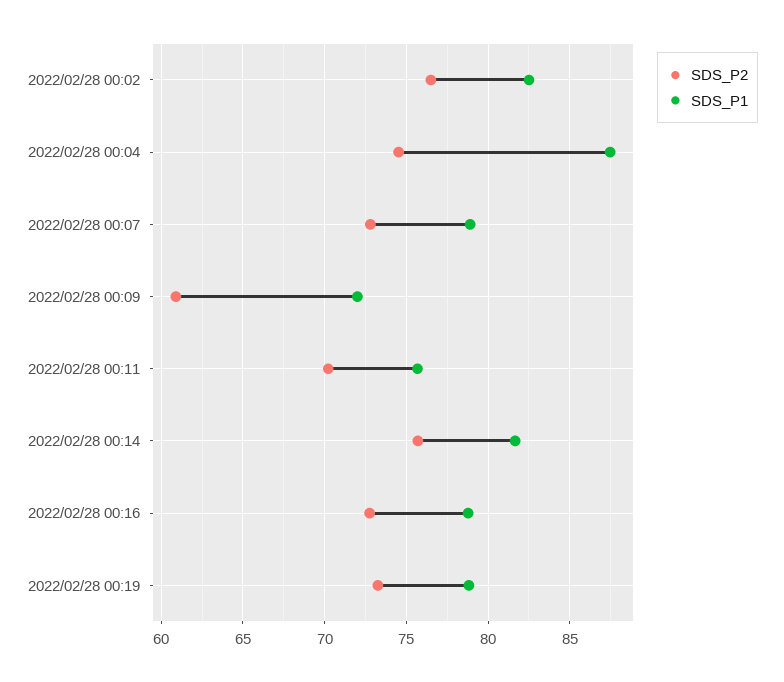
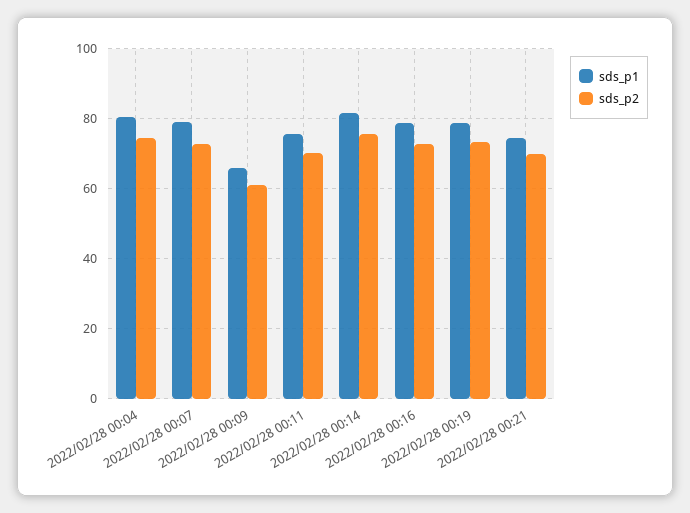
SDS_P2, 2022/02/28 00:02: 76.5 -> none
SDS_P1, 2022/02/28 00:02: 82.5 -> none
SDS_P1, 2022/02/28 00:04: 87.5 -> 80
SDS_P1, 2022/02/28 00:09: 72 -> 66
SDS_P1, 2022/02/28 00:21: none -> 74
SDS_P2, 2022/02/28 00:21: none -> 70

